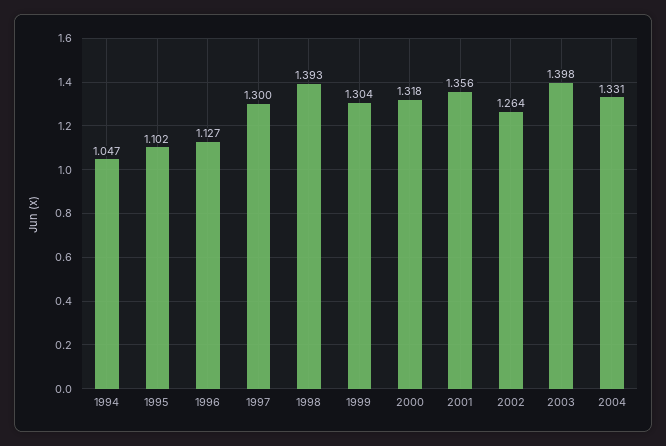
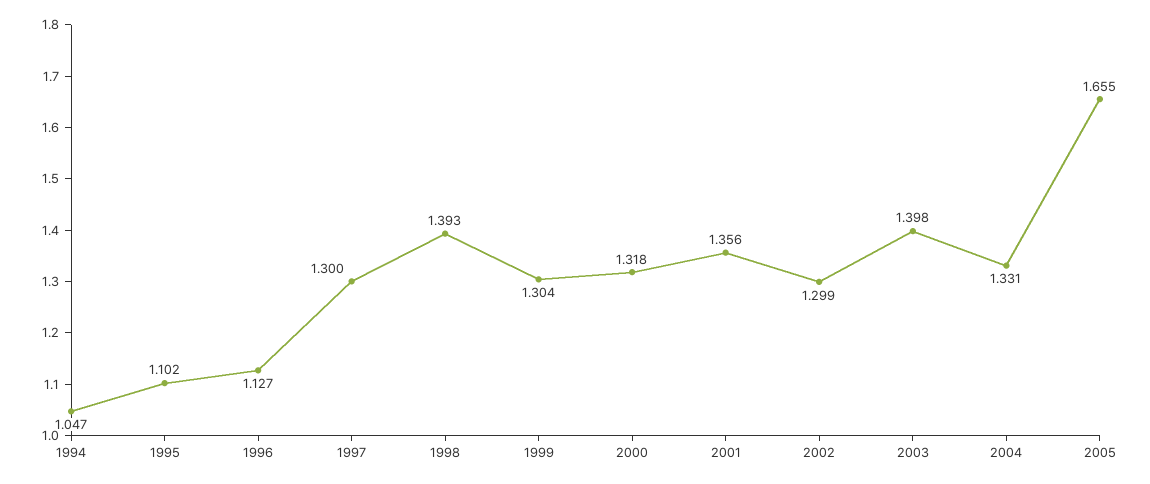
2002: 1.264 -> 1.299
2005: none -> 1.655

